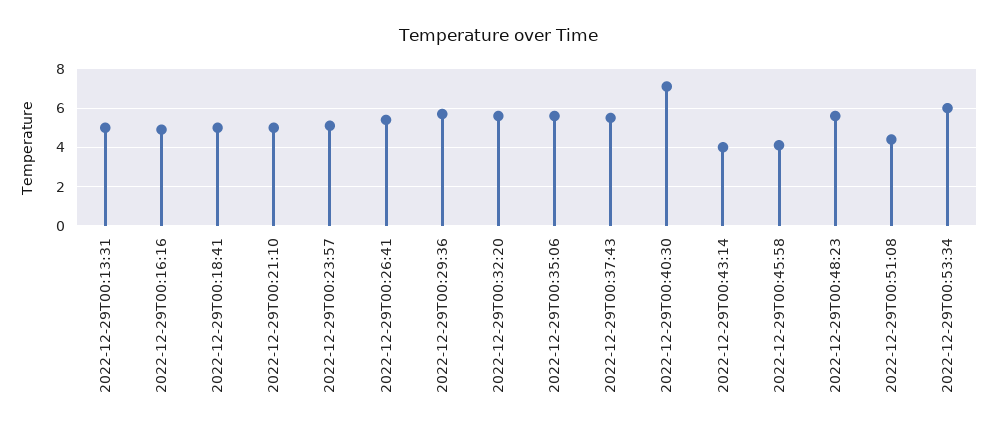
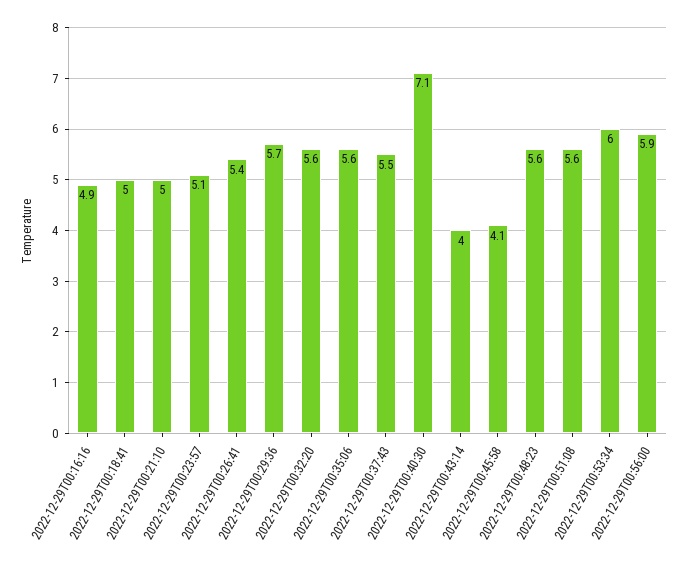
2022-12-29T00:13:31: 5 -> none
2022-12-29T00:51:08: 4.5 -> 5.6
2022-12-29T00:56:00: none -> 5.9

